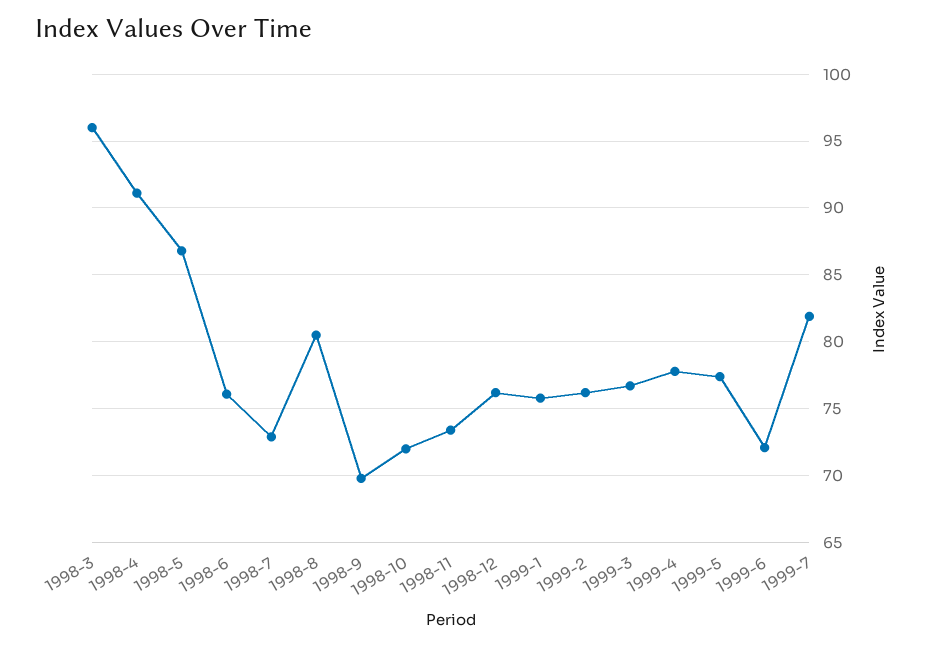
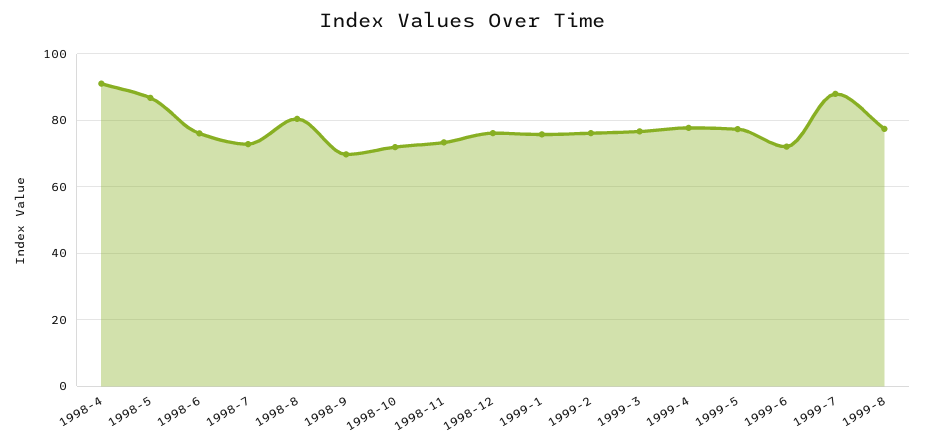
1998-3: 96 -> none
1999-7: 82 -> 88
1999-8: none -> 78

